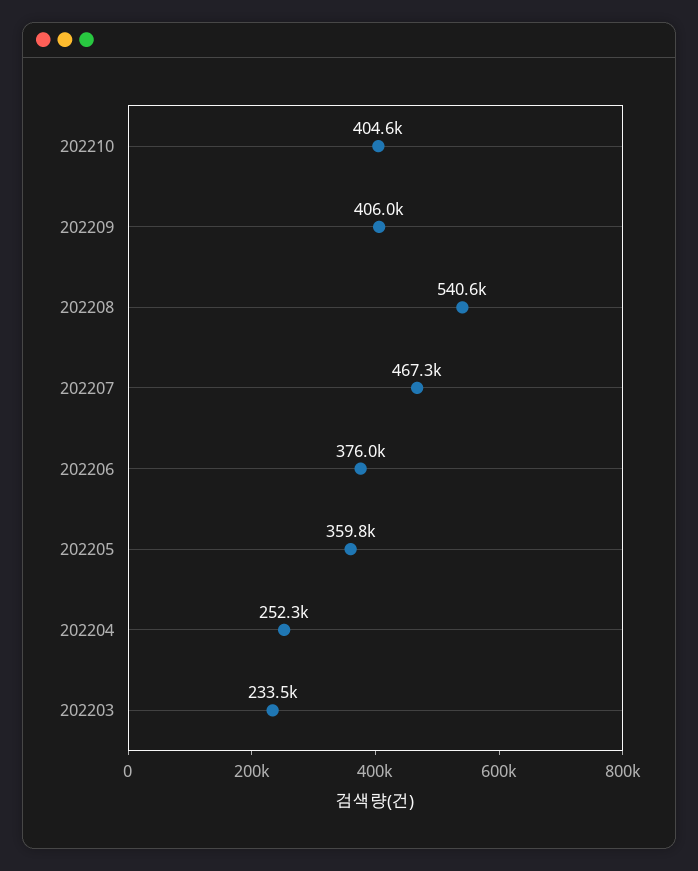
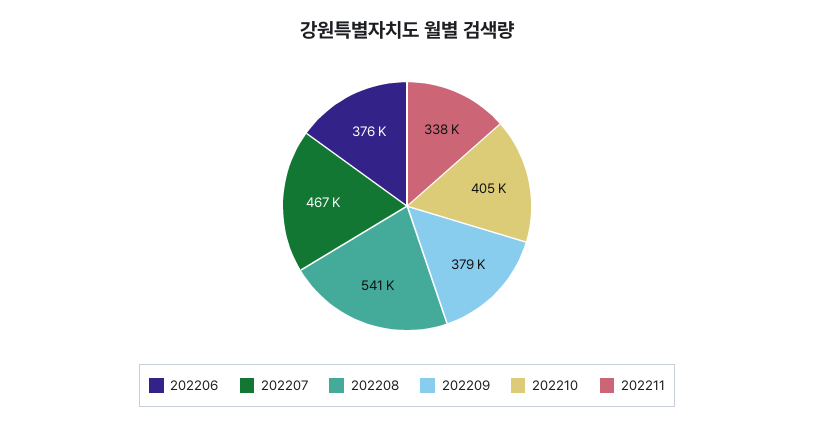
202209: 406000 -> 379000
202205: 359800 -> none
202204: 252300 -> none
202203: 233500 -> none
202211: none -> 338000

